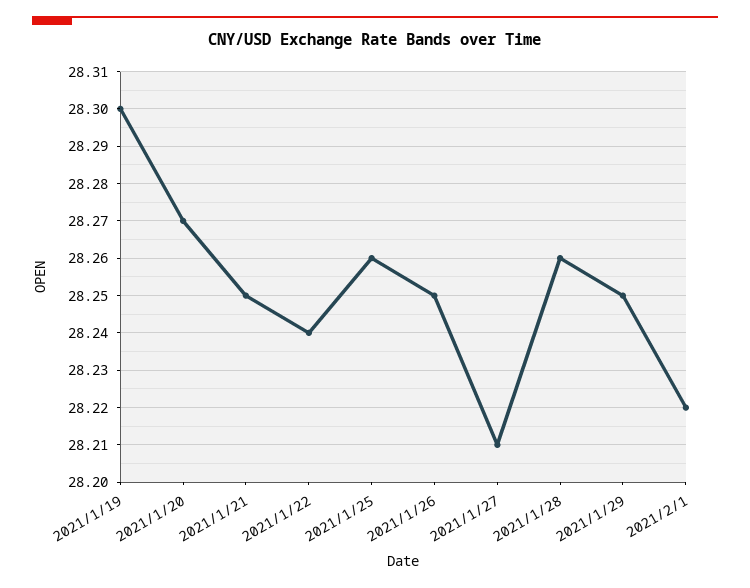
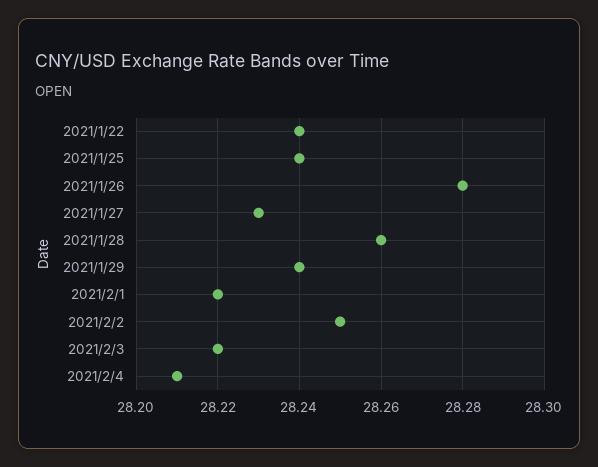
2021/1/19: 28.3 -> none
2021/1/20: 28.27 -> none
2021/1/21: 28.25 -> none
2021/1/25: 28.26 -> 28.24
2021/1/26: 28.25 -> 28.28
2021/1/27: 28.21 -> 28.23
2021/1/29: 28.25 -> 28.24
2021/2/2: none -> 28.25
2021/2/3: none -> 28.22
2021/2/4: none -> 28.21

